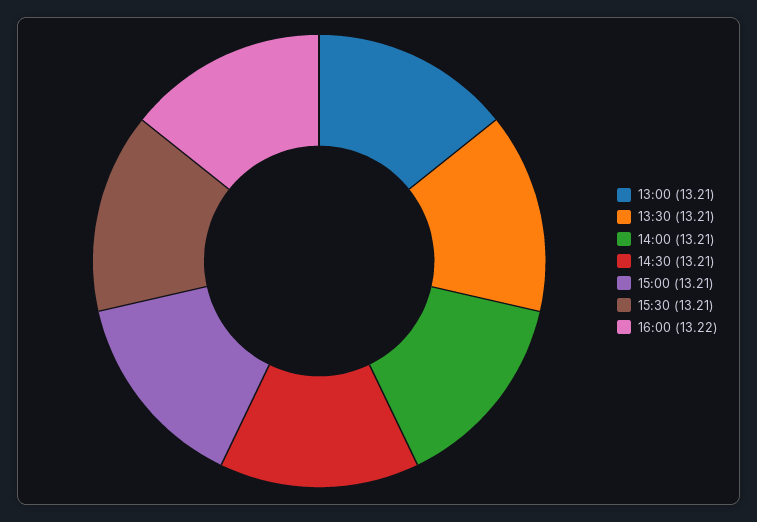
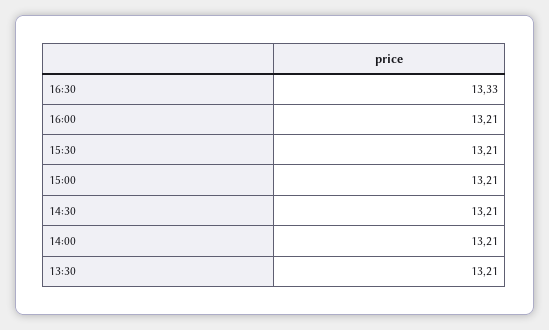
13:00: 13.21 -> none
16:00: 13.22 -> 13.21
16:30: none -> 13.33

